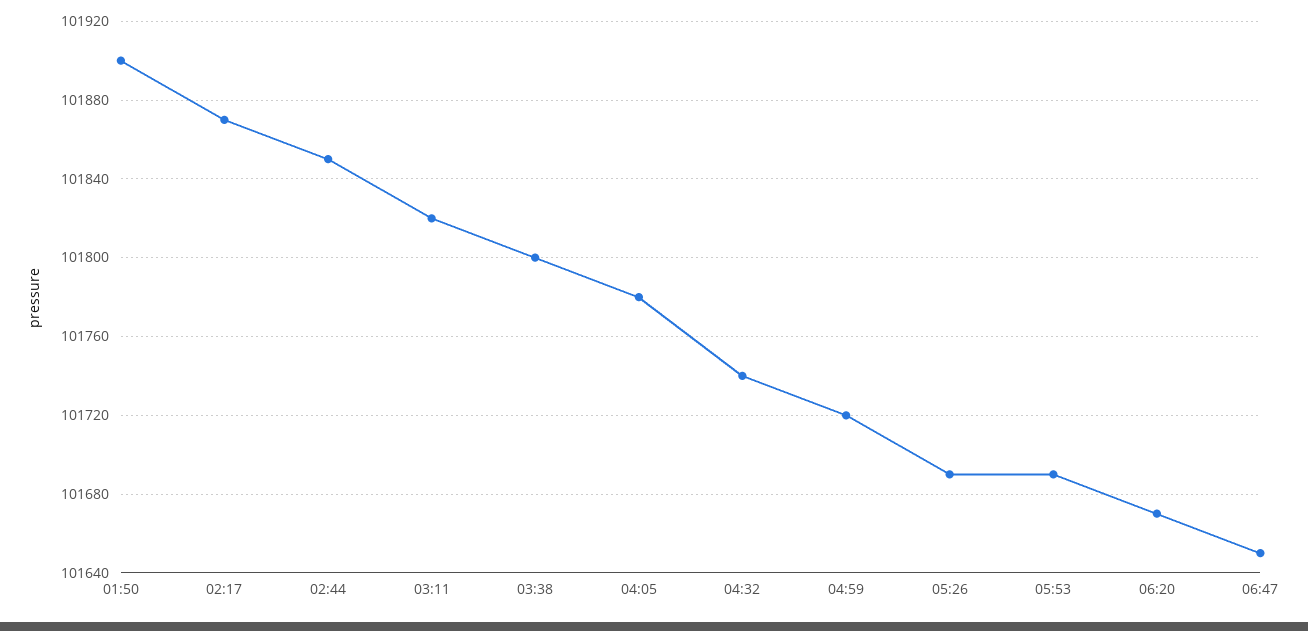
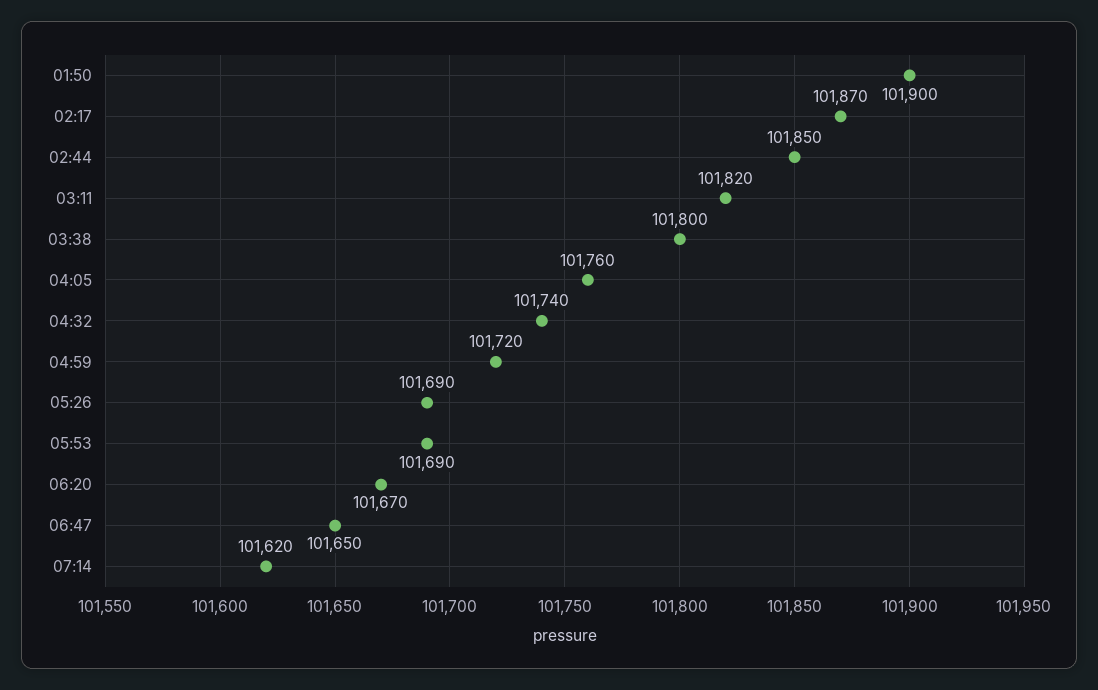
04:05: 101780 -> 101760
07:14: none -> 101620

